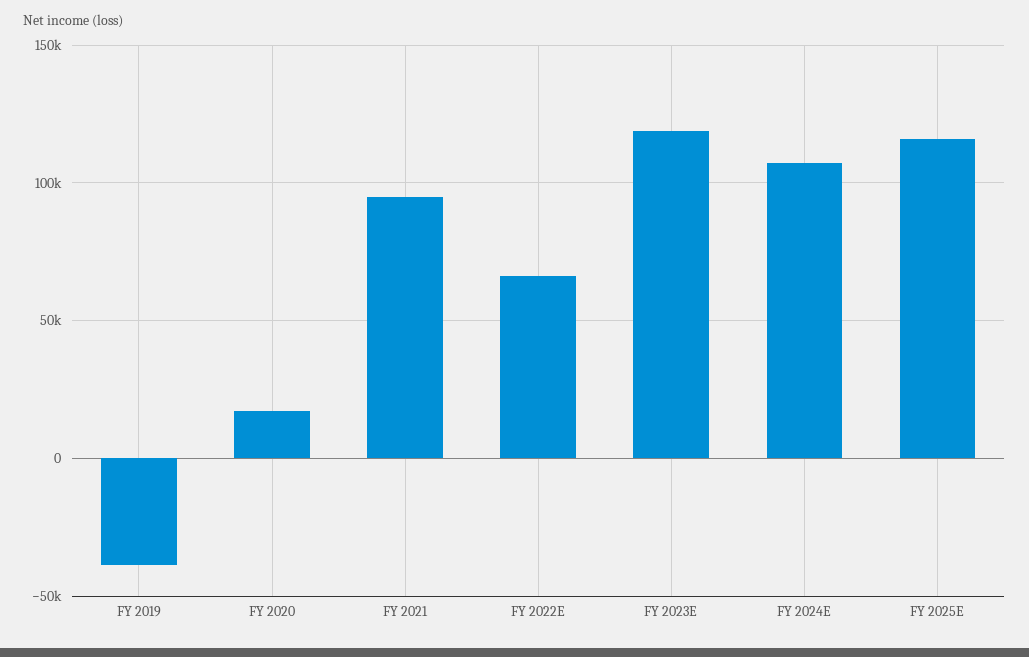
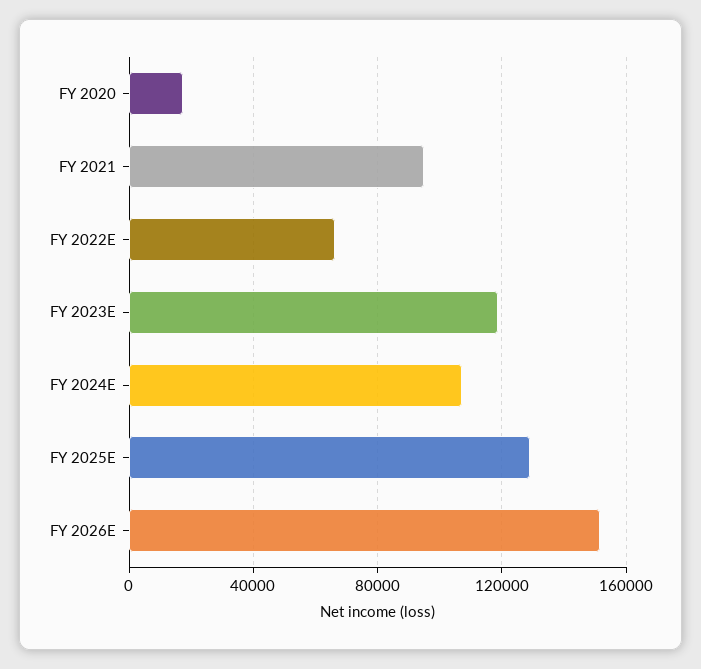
FY 2019: -40000 -> none
FY 2025E: 115000 -> 130000
FY 2026E: none -> 150000

